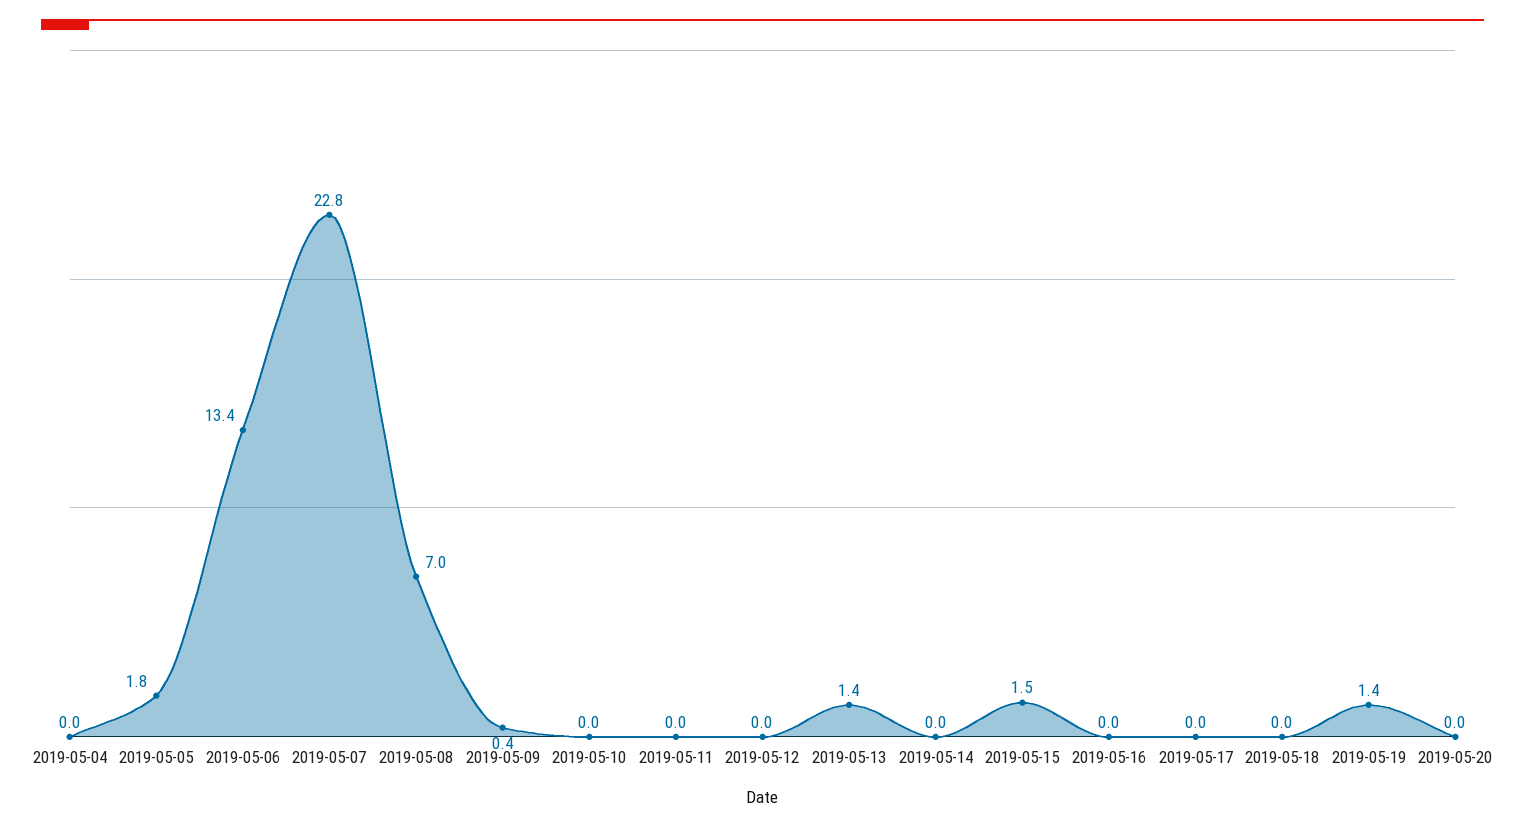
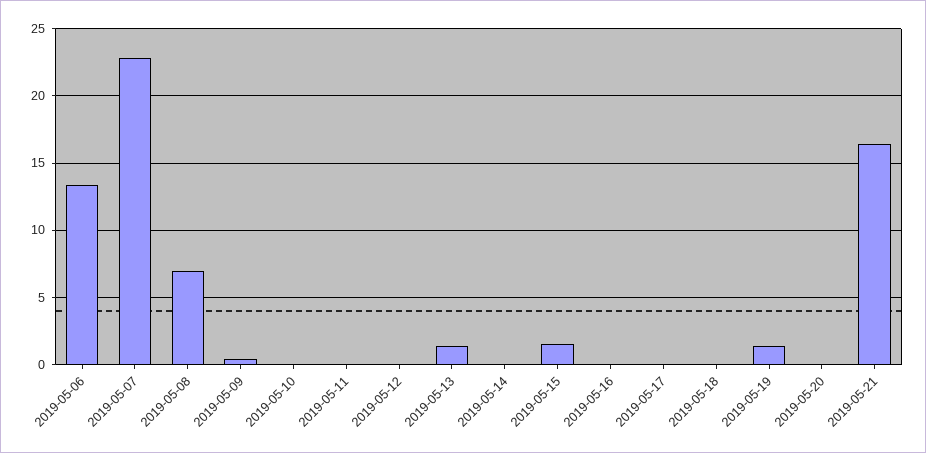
2019-05-04: 0 -> none
2019-05-05: 1.8 -> none
2019-05-21: none -> 16.5

